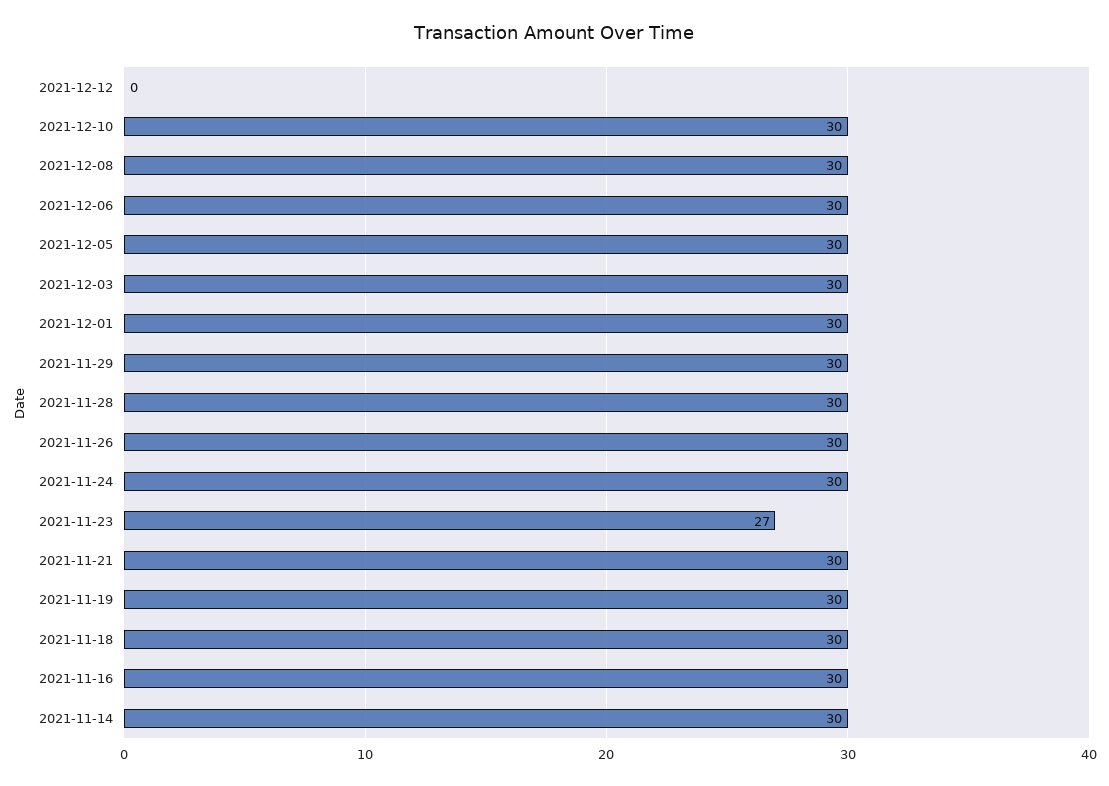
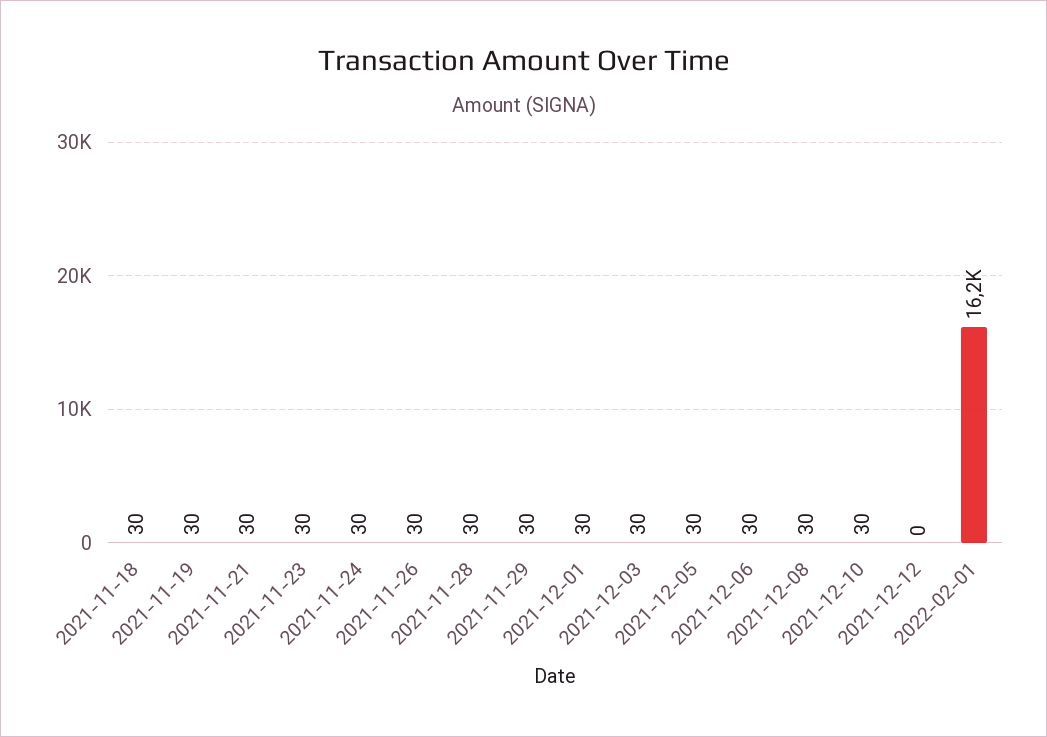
2021-11-23: 27 -> 30
2021-11-16: 30 -> none
2021-11-14: 30 -> none
2022-02-01: none -> 16200

